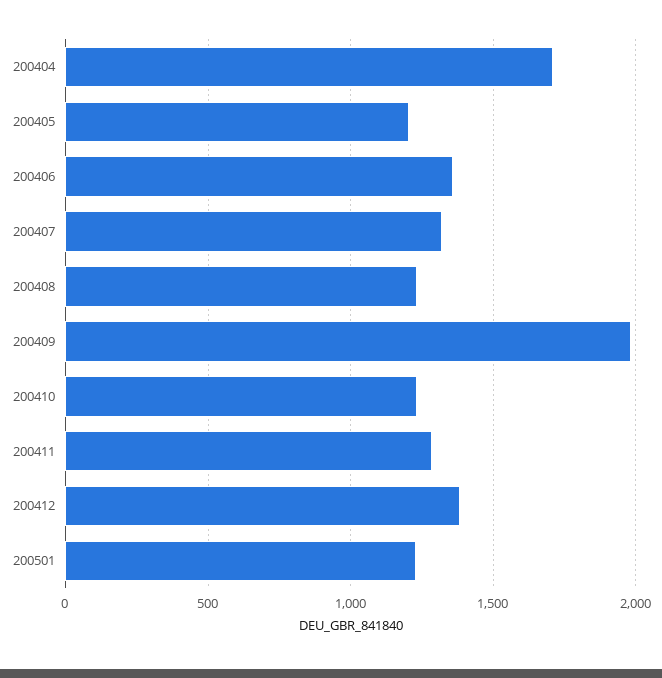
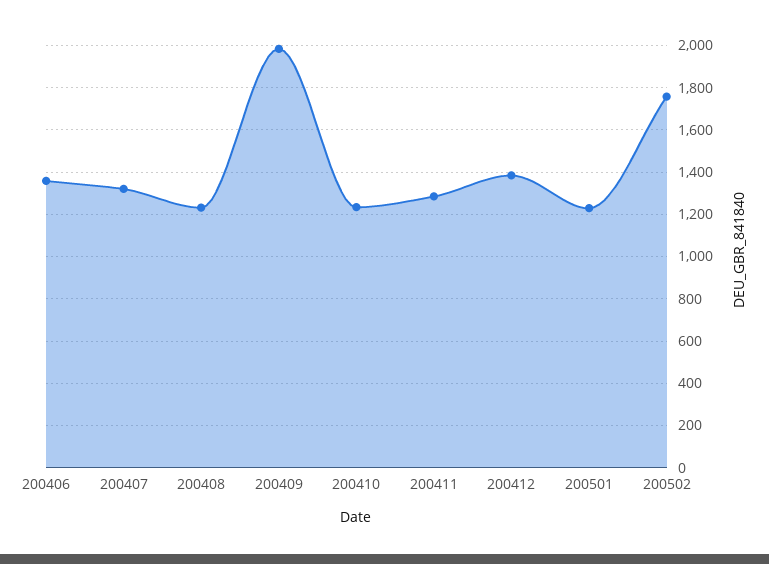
200404: 1700 -> none
200405: 1200 -> none
200502: none -> 1750

